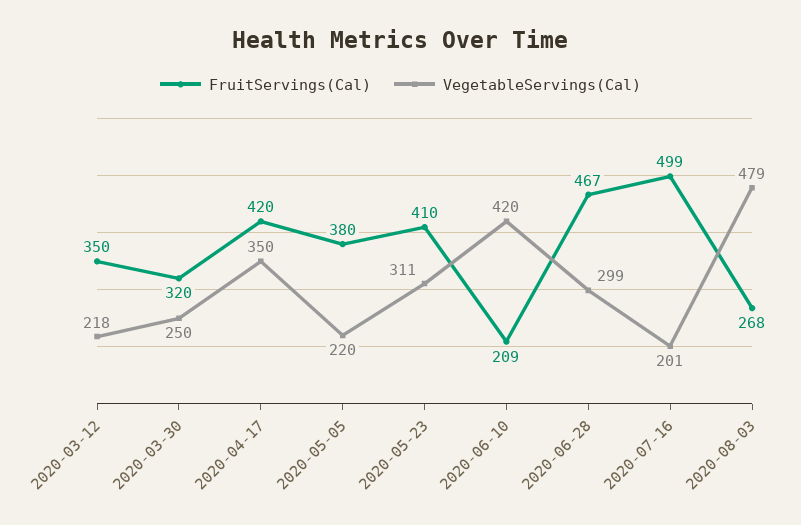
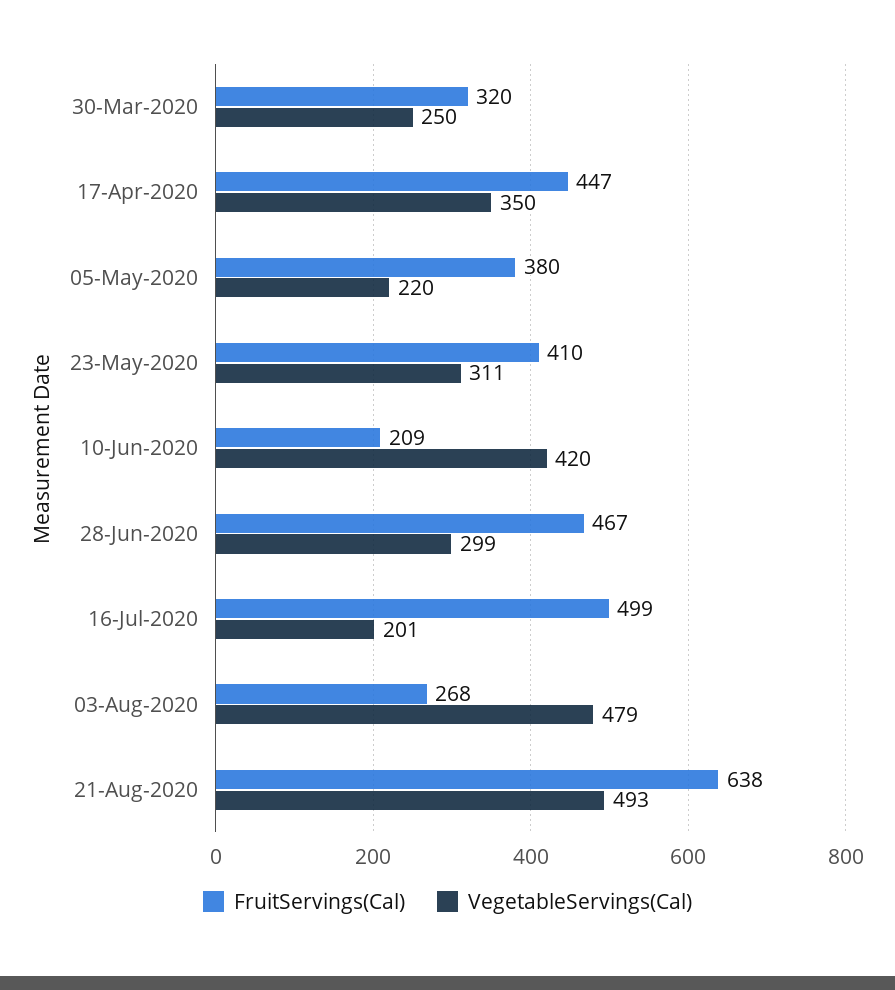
FruitServings(Cal), 2020-03-12: 350 -> none
VegetableServings(Cal), 2020-03-12: 218 -> none
FruitServings(Cal), 2020-04-17: 420 -> 447
FruitServings(Cal), 21-Aug-2020: none -> 638
VegetableServings(Cal), 21-Aug-2020: none -> 493

